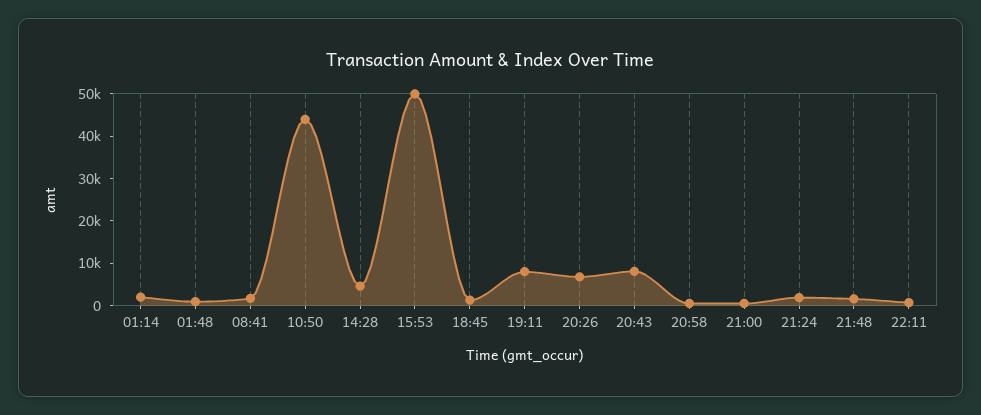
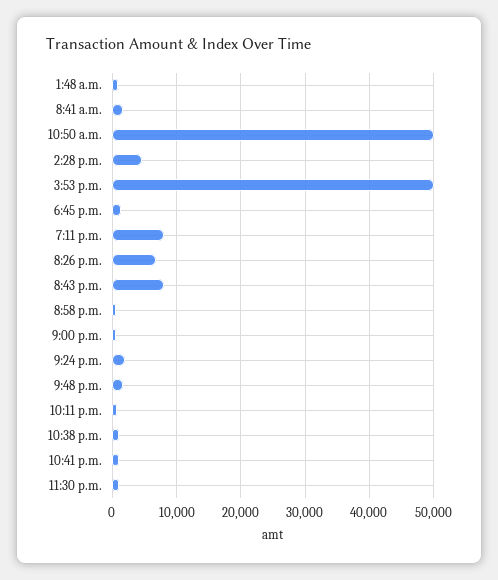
01:14: 2000 -> none
10:50: 44000 -> 50000
10:38 p.m.: none -> 1000
10:41 p.m.: none -> 1000
11:30 p.m.: none -> 1000

